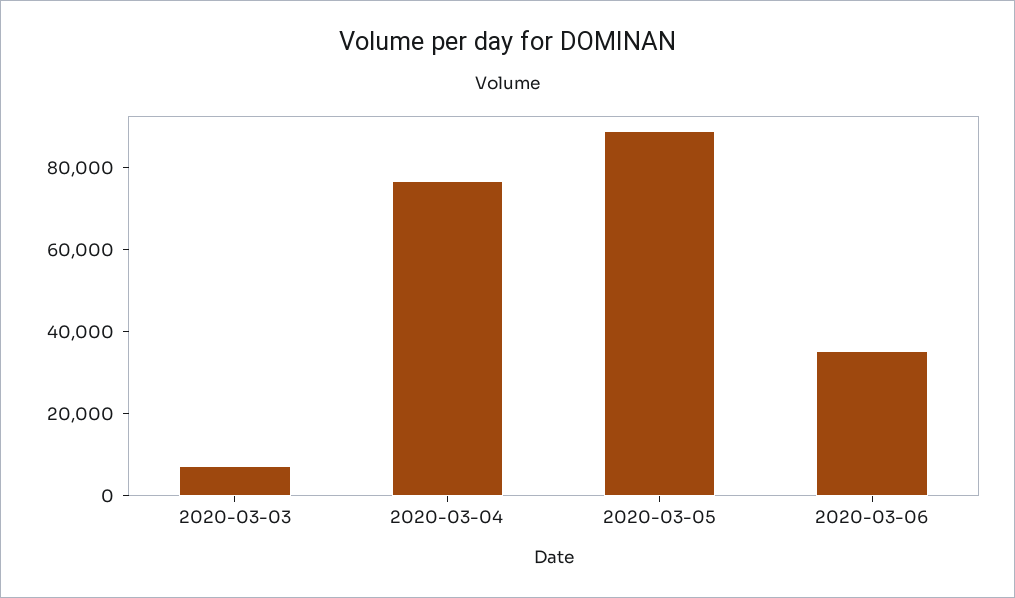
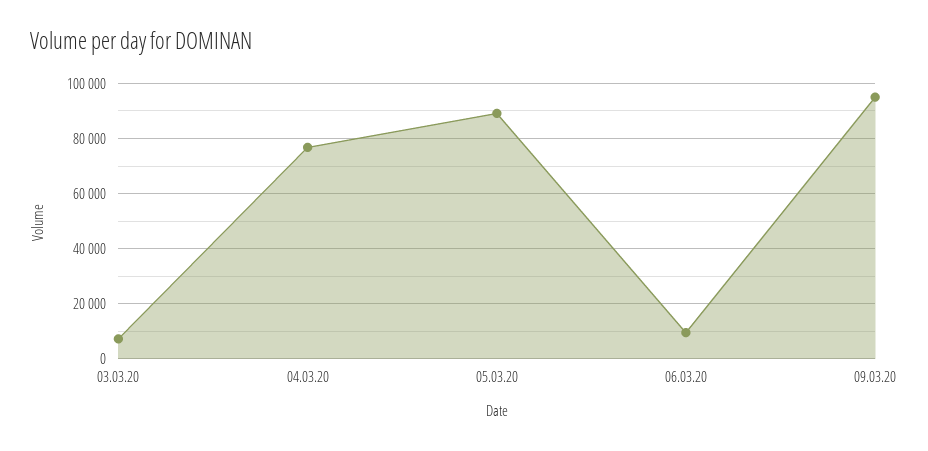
2020-03-06: 35000 -> 10000
09.03.20: none -> 95000

